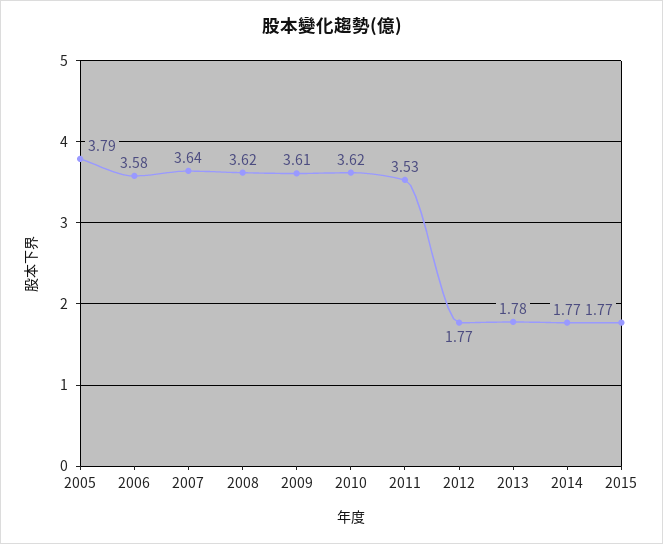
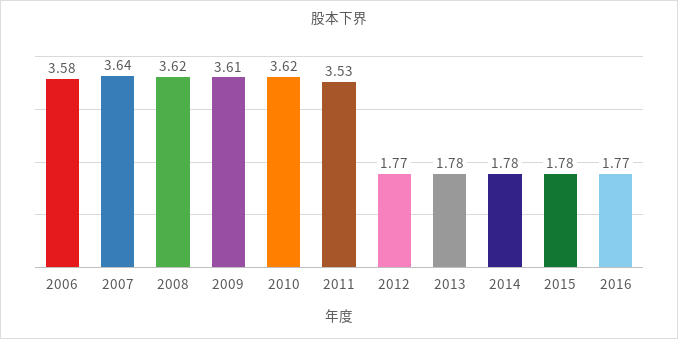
2005: 3.79 -> none
2014: 1.77 -> 1.78
2015: 1.77 -> 1.78
2016: none -> 1.77

